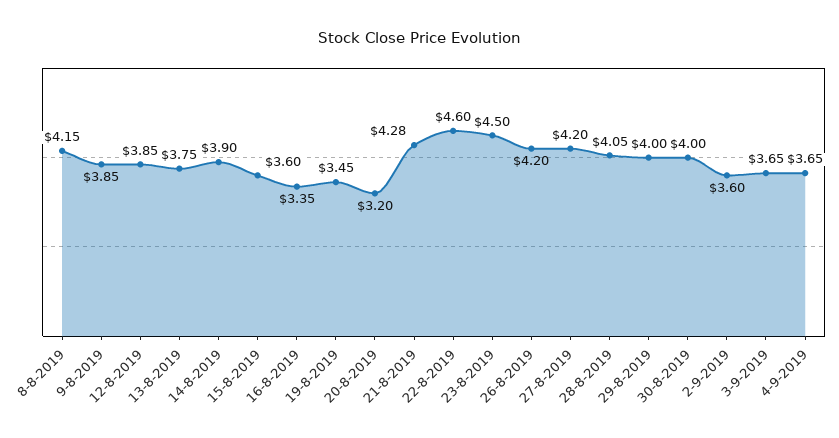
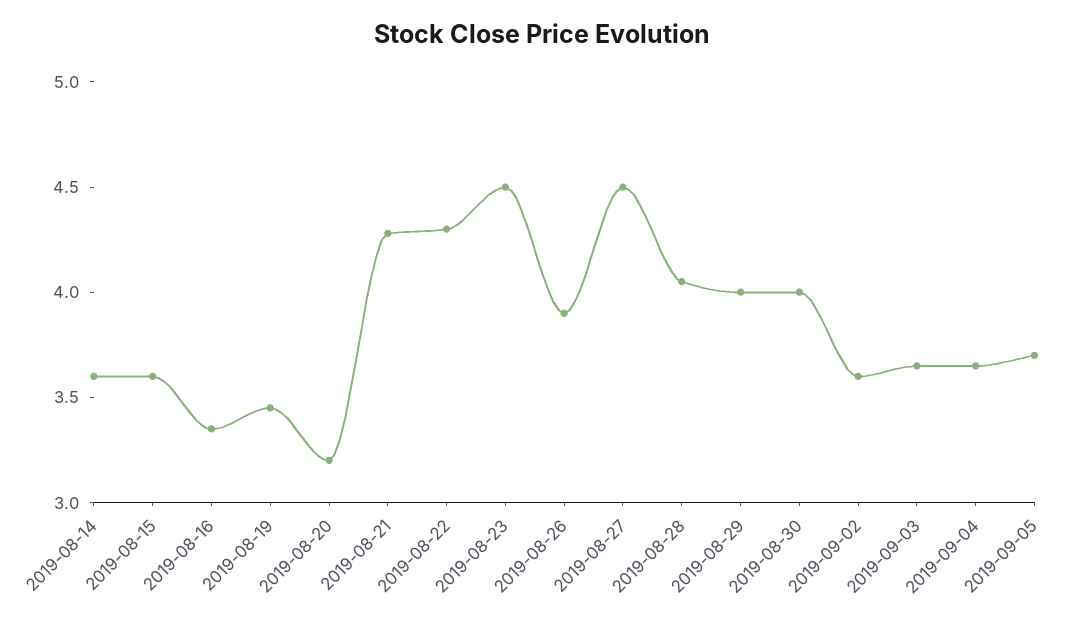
8-8-2019: 4.15 -> none
9-8-2019: 3.85 -> none
12-8-2019: 3.85 -> none
13-8-2019: 3.75 -> none
14-8-2019: 3.9 -> 3.6
22-8-2019: 4.6 -> 4.3
26-8-2019: 4.2 -> 3.9
27-8-2019: 4.2 -> 4.5
2019-09-05: none -> 3.7

